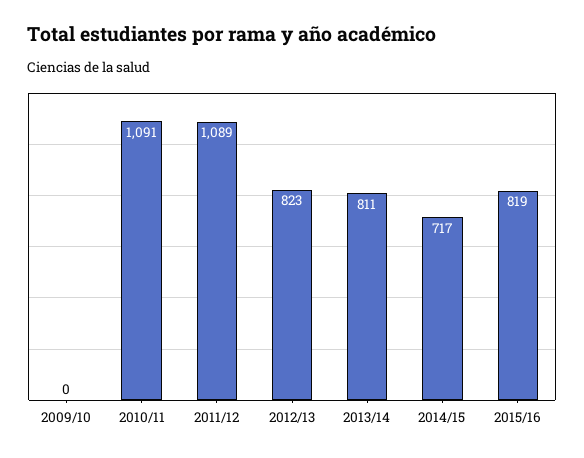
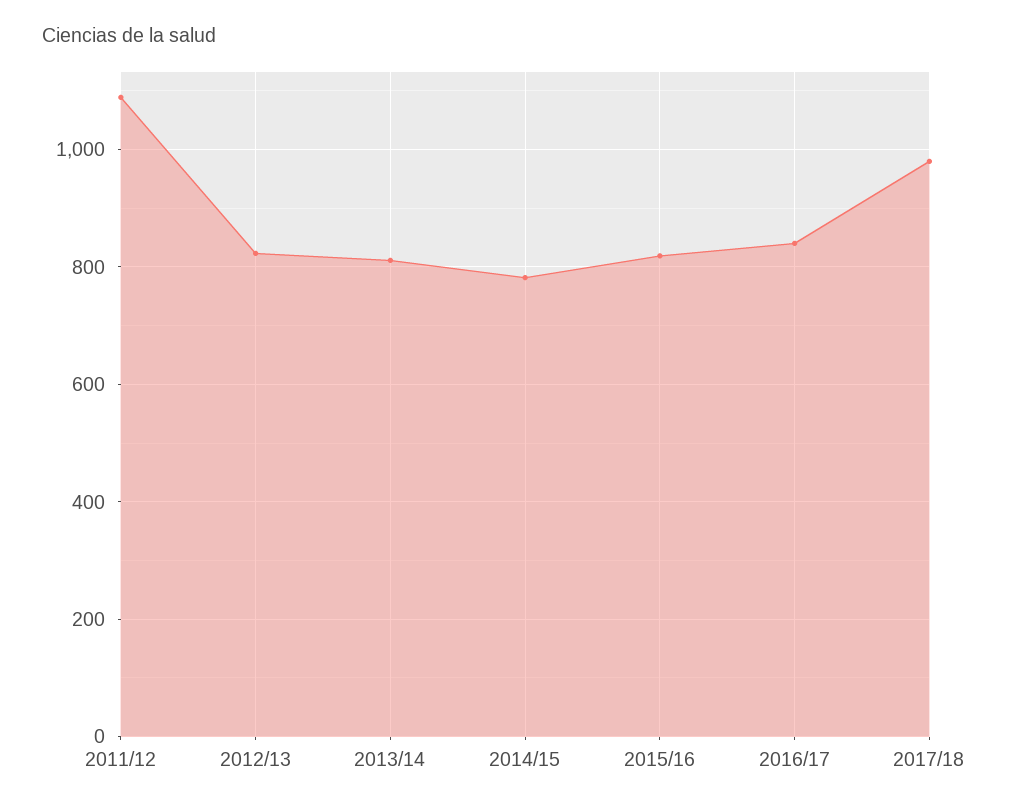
2009/10: 0 -> none
2010/11: 1091 -> none
2014/15: 717 -> 780
2016/17: none -> 840
2017/18: none -> 980

